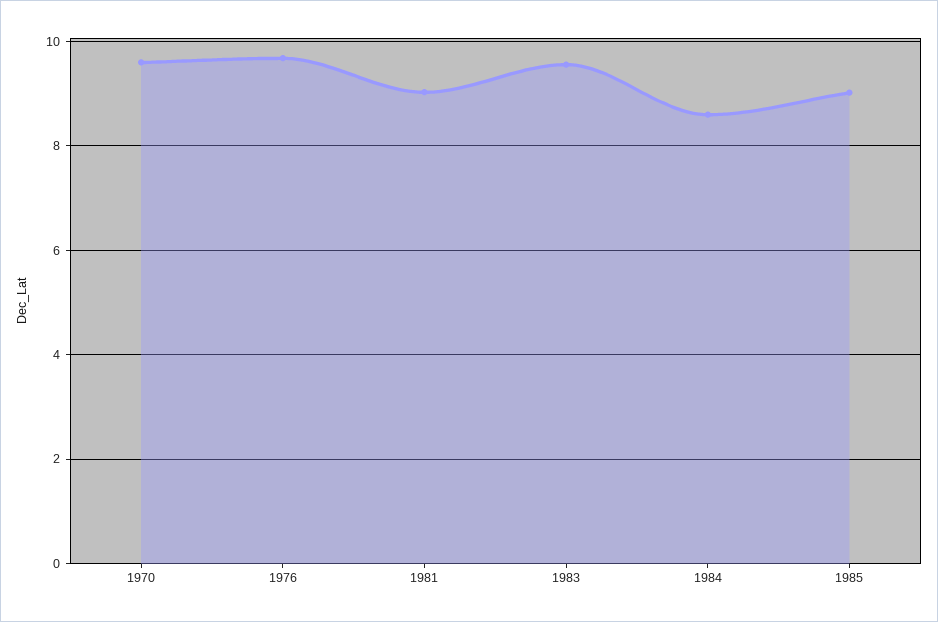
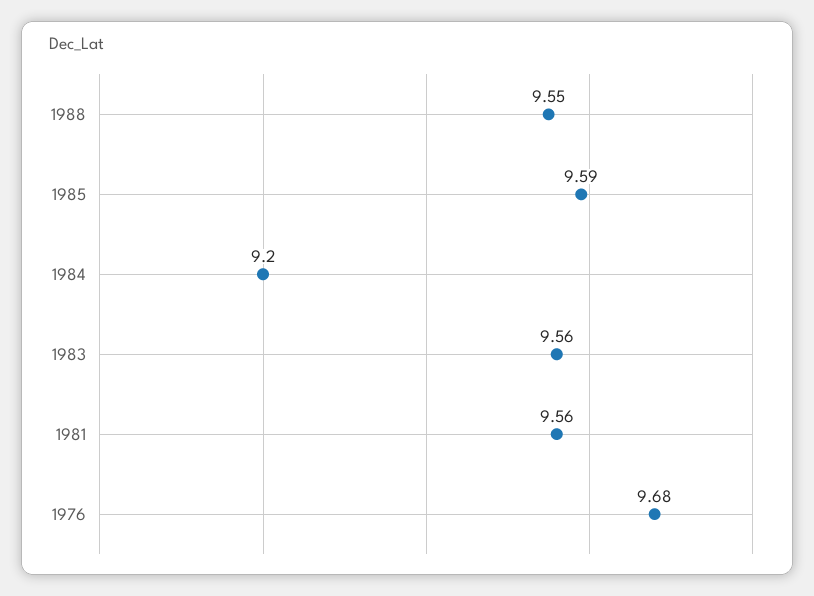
1970: 9.6 -> none
1981: 9 -> 9.56
1984: 8.6 -> 9.2
1985: 9 -> 9.59
1988: none -> 9.55

